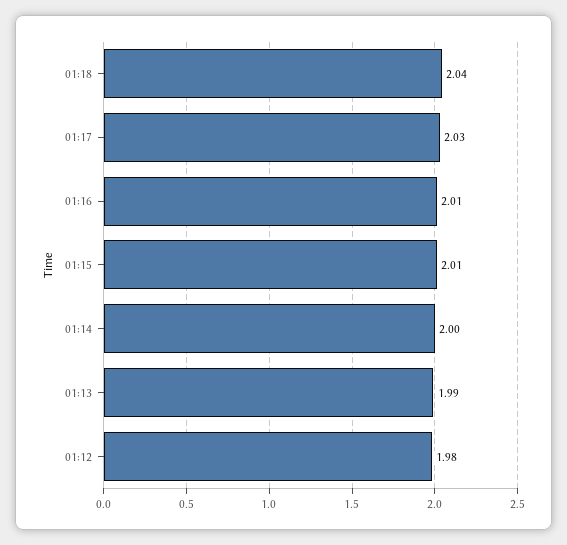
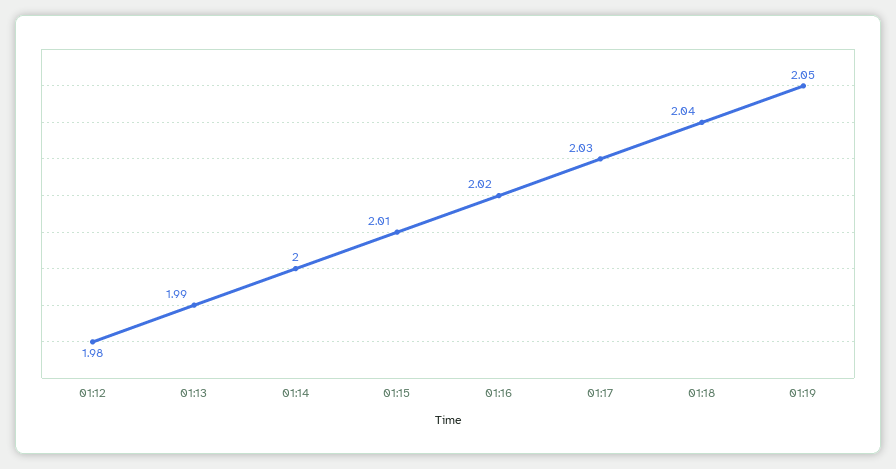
01:16: 2.01 -> 2.02
01:19: none -> 2.05

